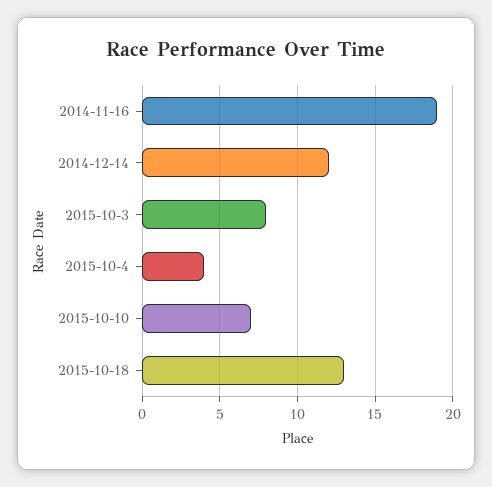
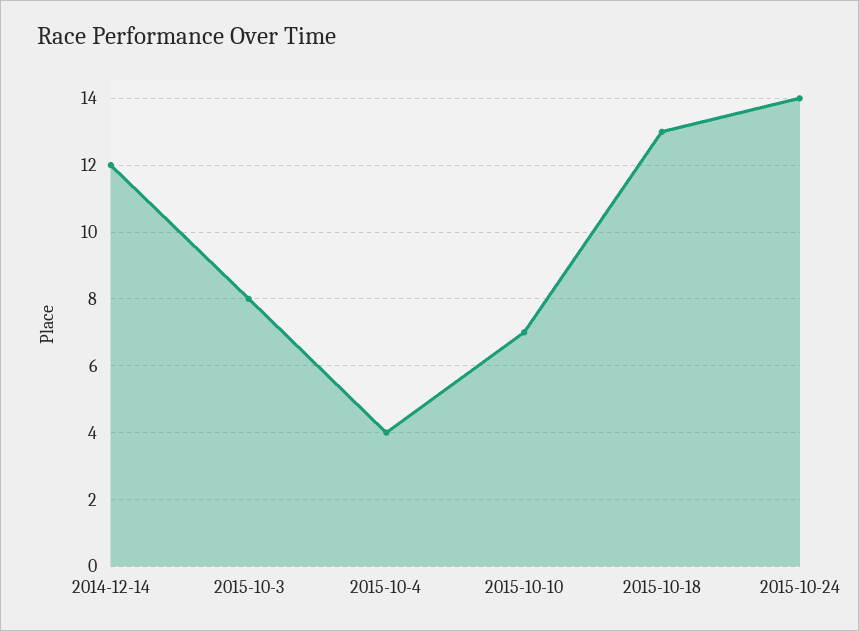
2014-11-16: 19 -> none
2015-10-24: none -> 14

